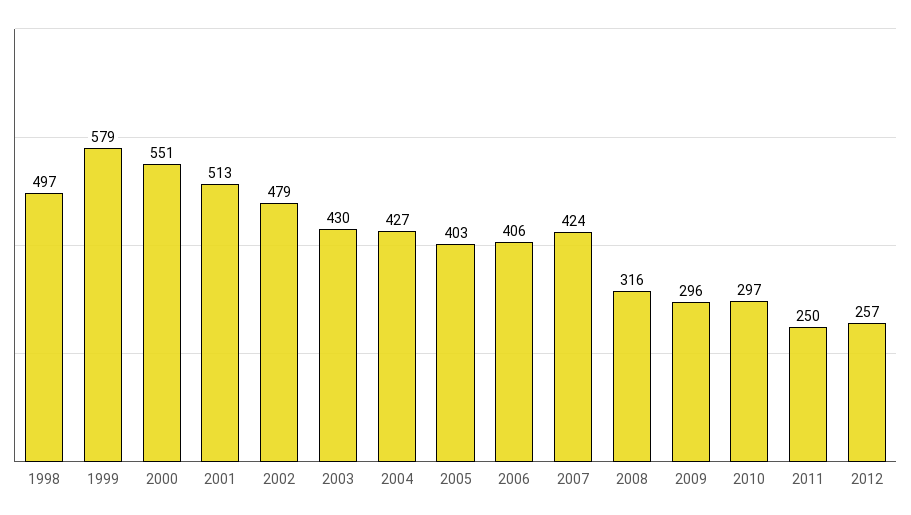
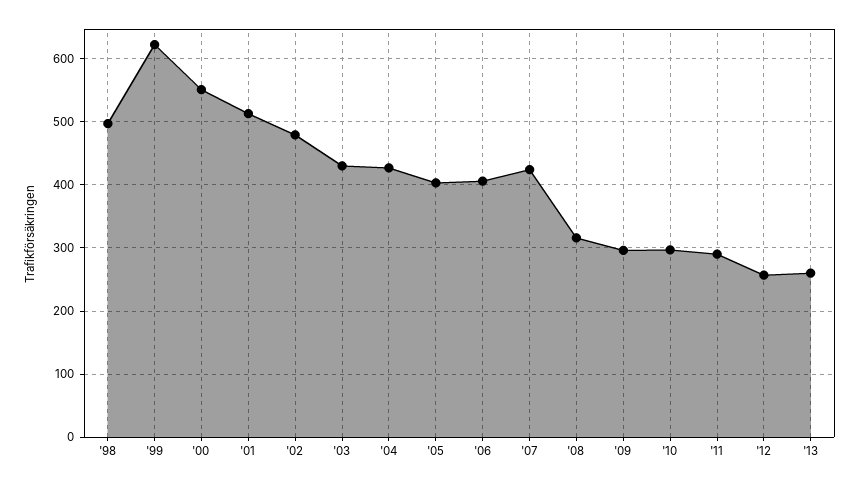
1999: 579 -> 620
2011: 250 -> 290
'13: none -> 260

